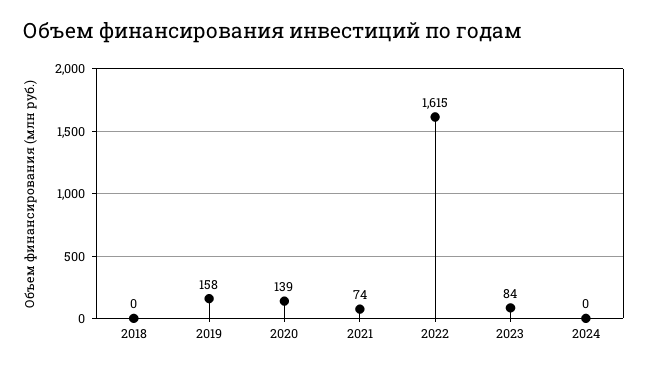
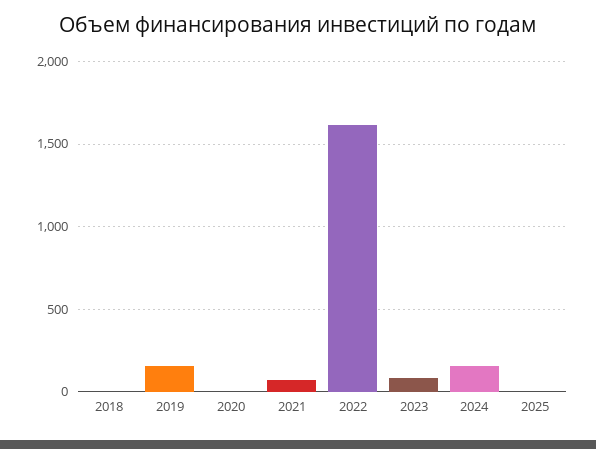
2020: 139 -> 0
2024: 0 -> 150
2025: none -> 0

